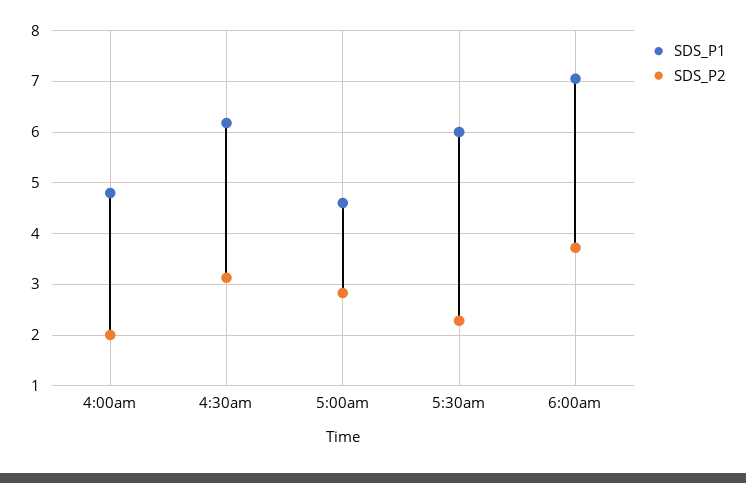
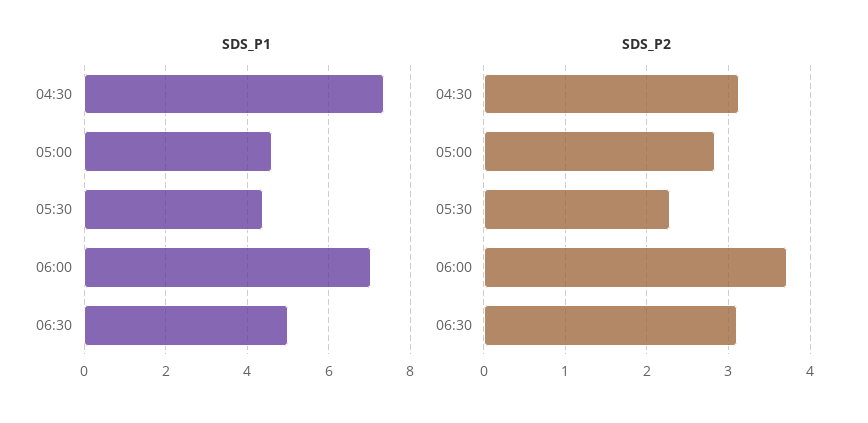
SDS_P1, 4:00am: 4.8 -> none
SDS_P2, 4:00am: 2 -> none
SDS_P1, 4:30am: 6.2 -> 7.4
SDS_P1, 5:30am: 6 -> 4.4
SDS_P1, 06:30: none -> 5
SDS_P2, 06:30: none -> 3.1

